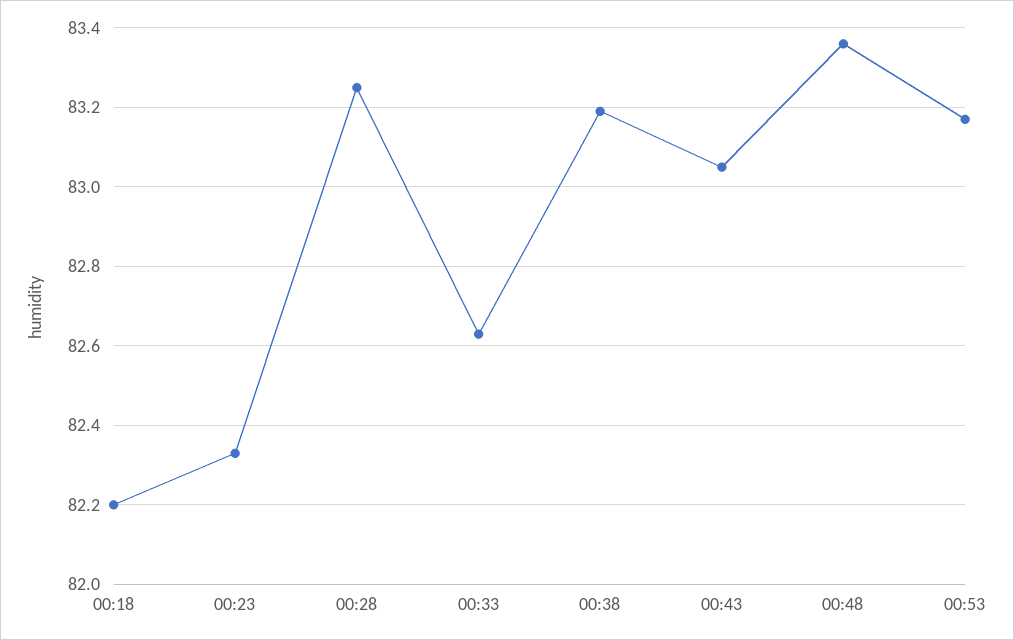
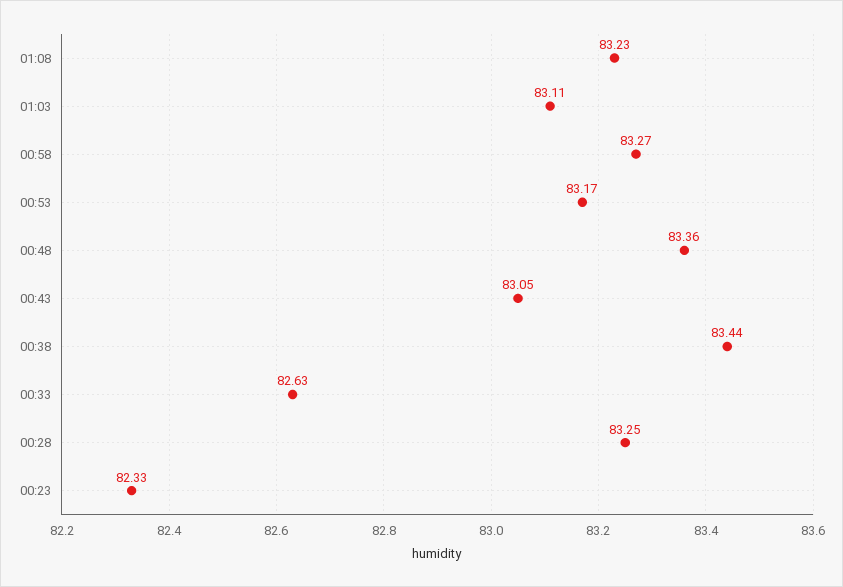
00:18: 82.2 -> none
00:38: 83.2 -> 83.44
01:08: none -> 83.23
01:03: none -> 83.11
00:58: none -> 83.27

